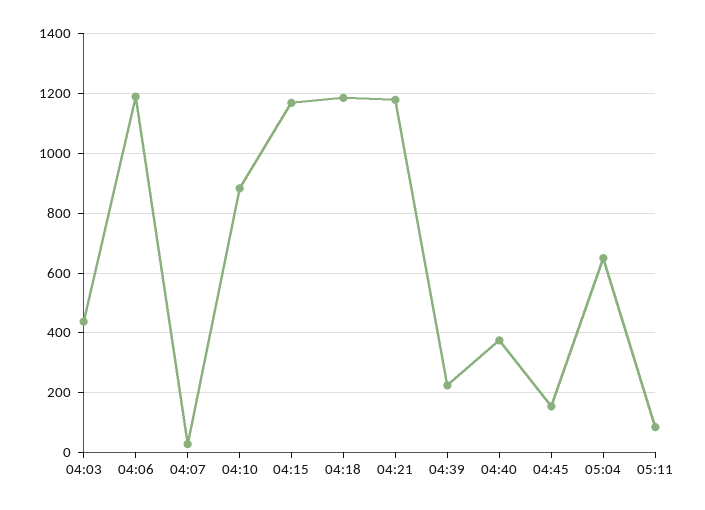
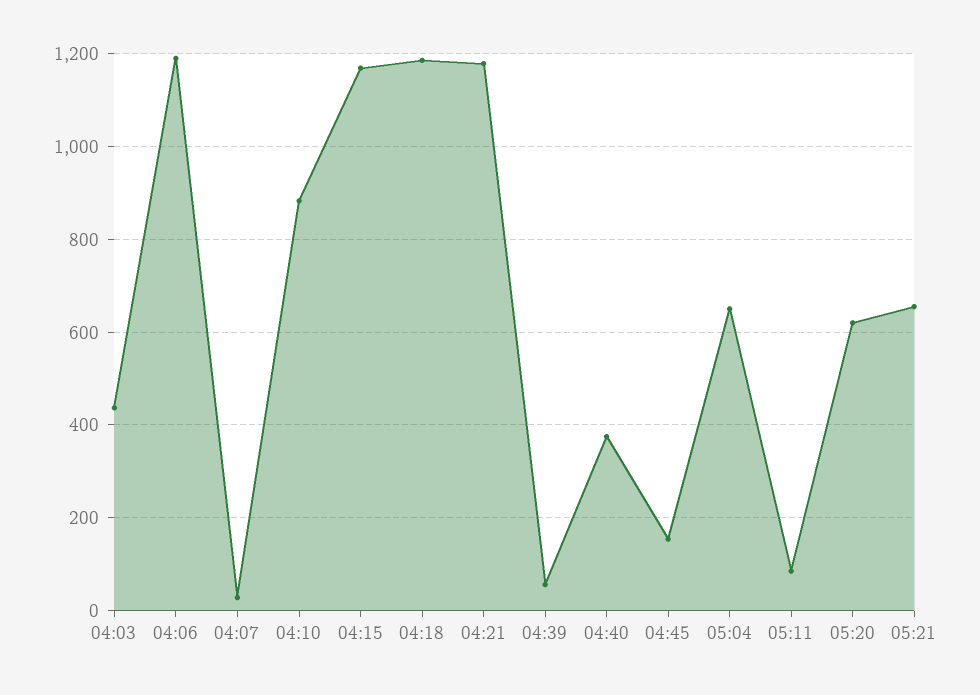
04:39: 225 -> 60
05:20: none -> 620
05:21: none -> 660

